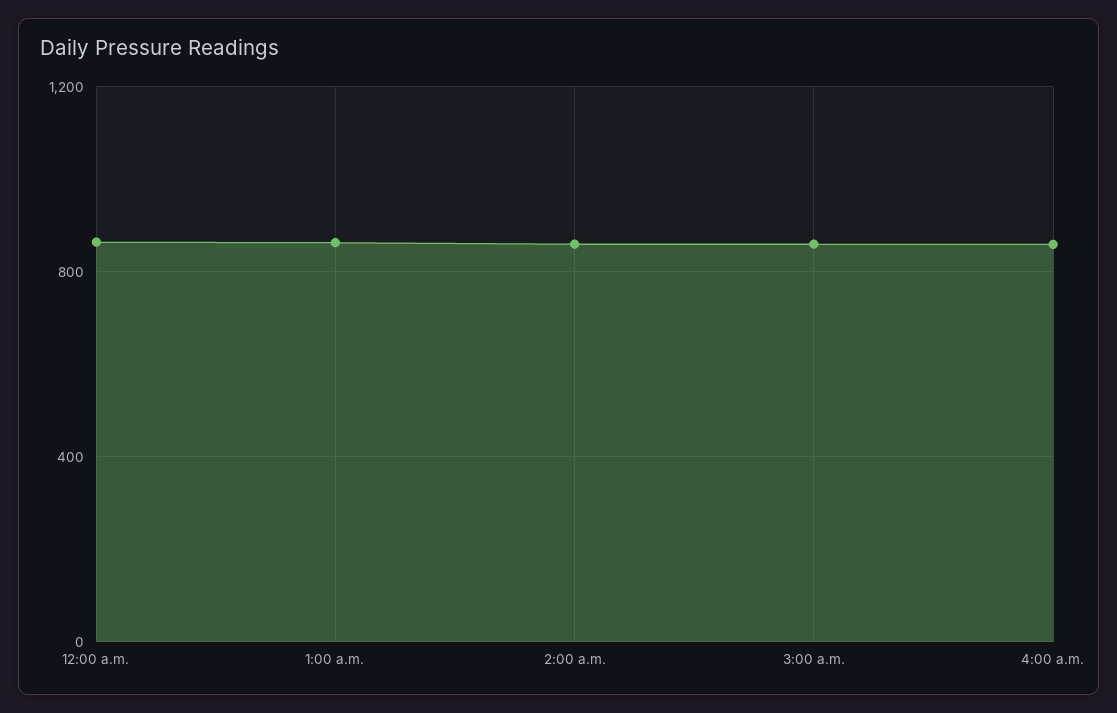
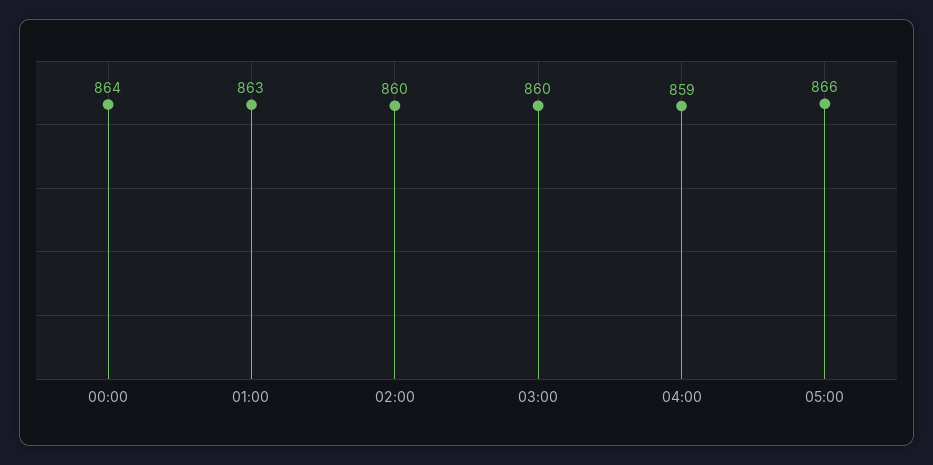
05:00: none -> 866

